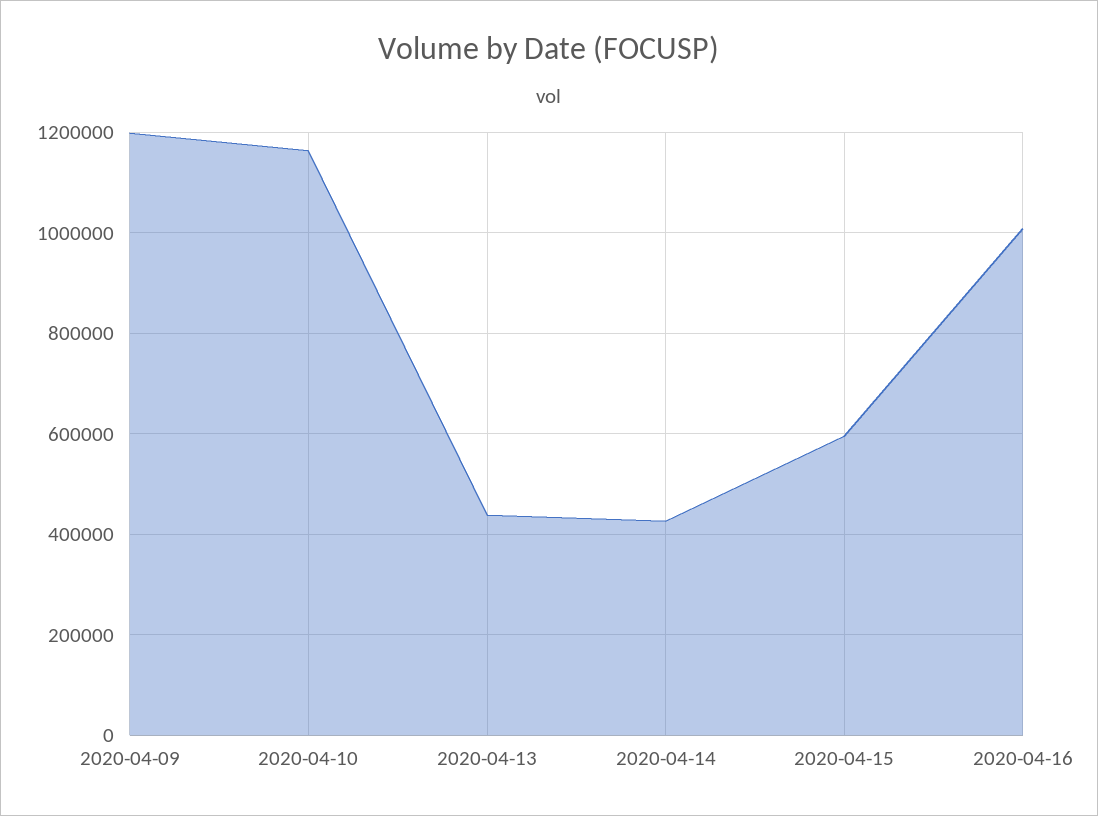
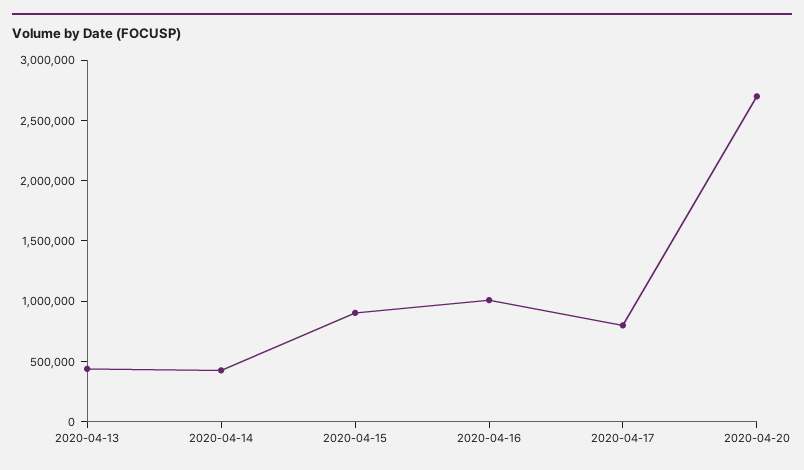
2020-04-09: 1200000 -> none
2020-04-10: 1160000 -> none
2020-04-15: 600000 -> 900000
2020-04-17: none -> 800000
2020-04-20: none -> 2700000

